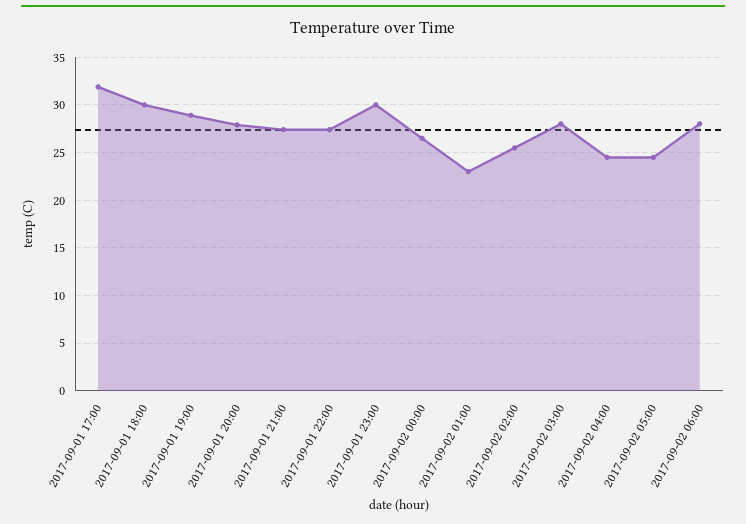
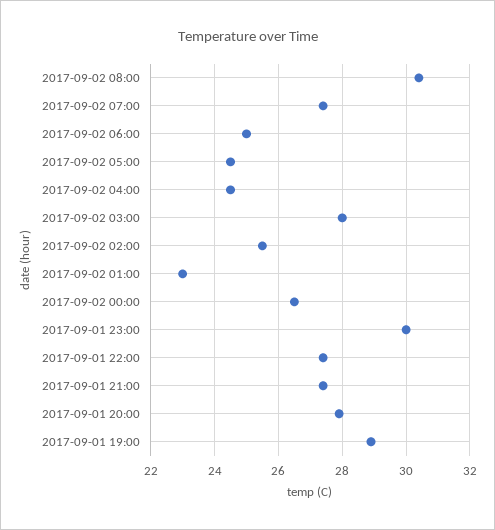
2017-09-01 17:00: 32 -> none
2017-09-01 18:00: 30 -> none
2017-09-02 06:00: 28 -> 25
2017-09-02 08:00: none -> 30.5
2017-09-02 07:00: none -> 27.5

